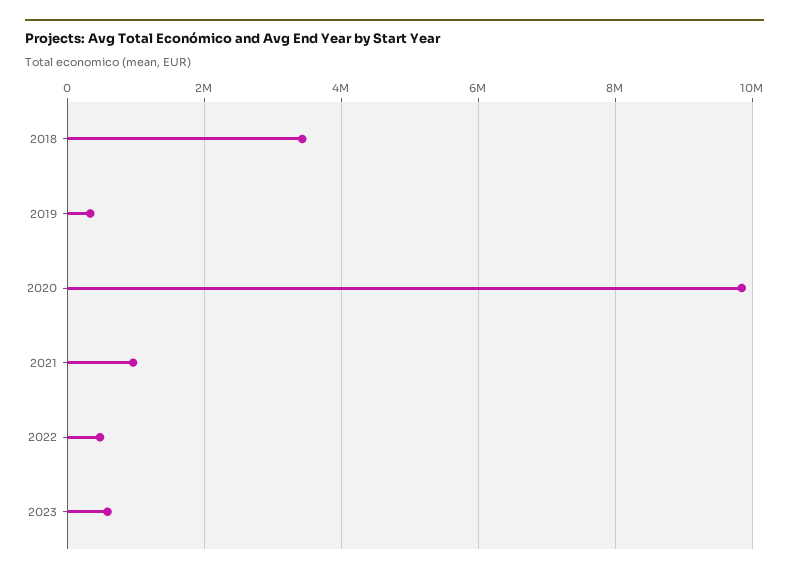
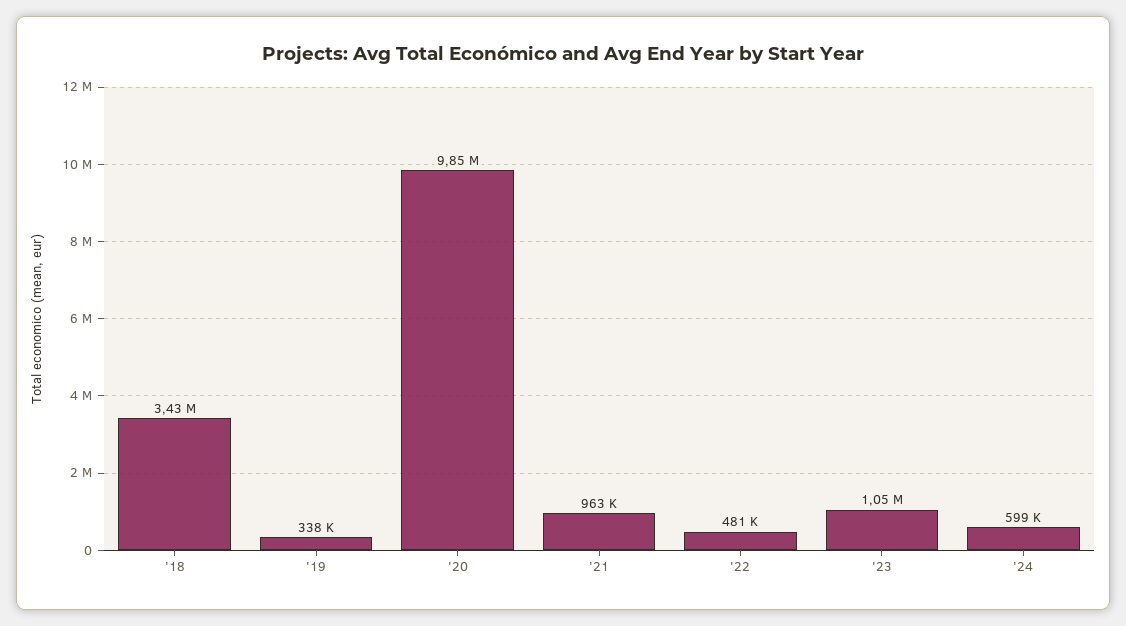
2023: 600000 -> 1050000
'24: none -> 599000

